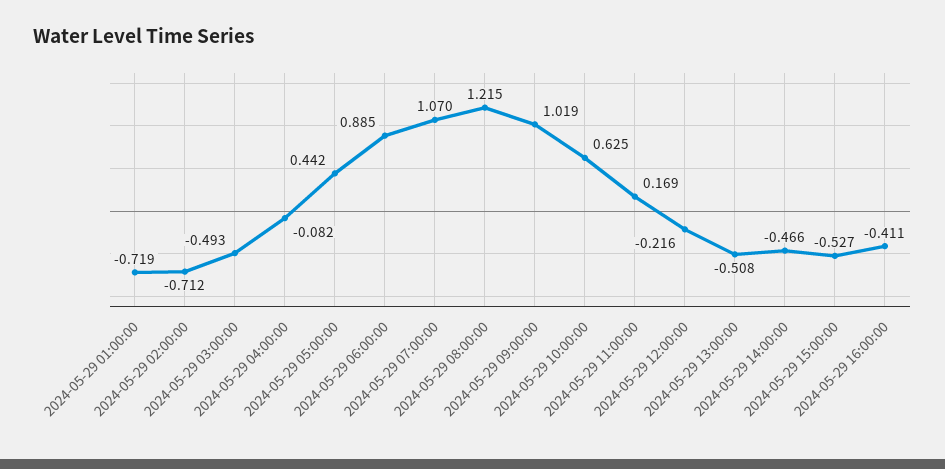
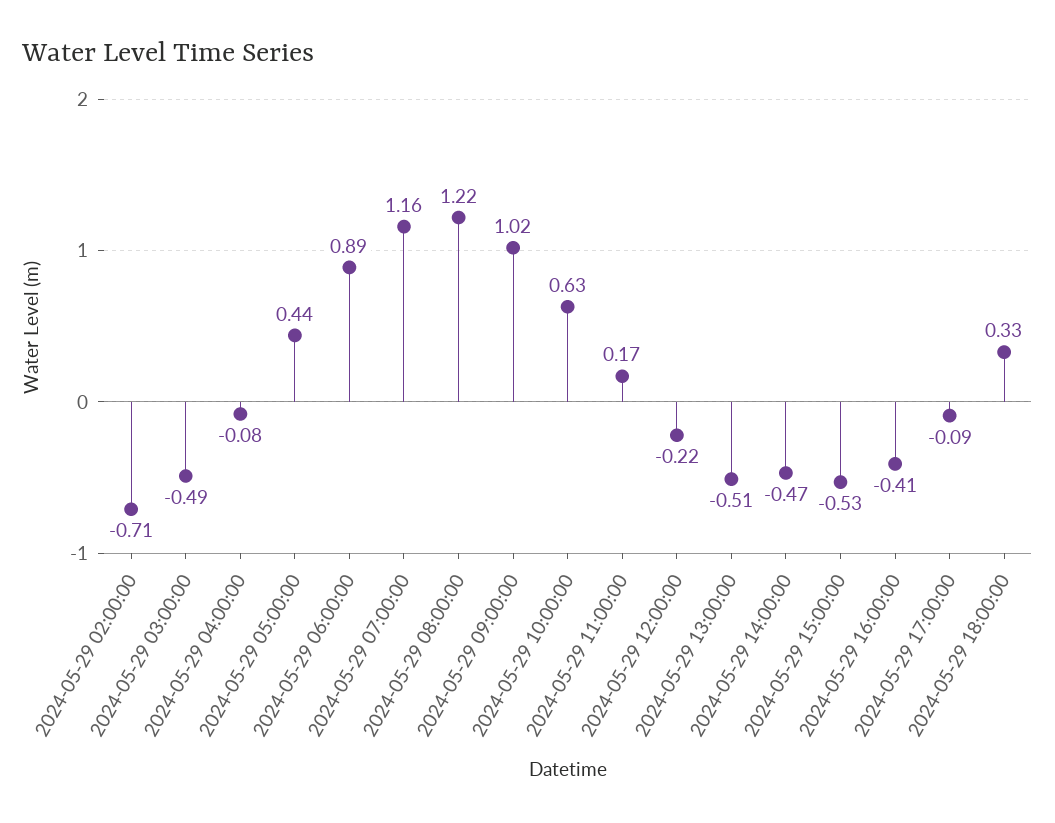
2024-05-29 01:00:00: -0.719 -> none
2024-05-29 07:00:00: 1.07 -> 1.16
2024-05-29 17:00:00: none -> -0.09
2024-05-29 18:00:00: none -> 0.33

